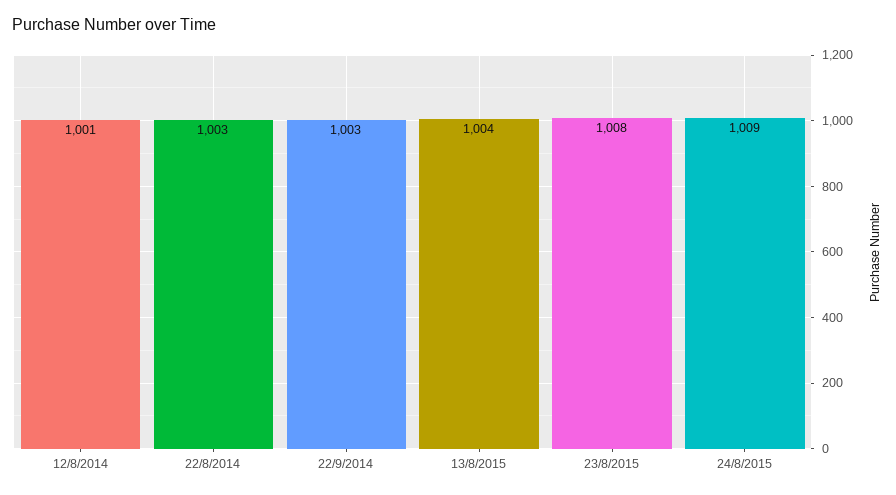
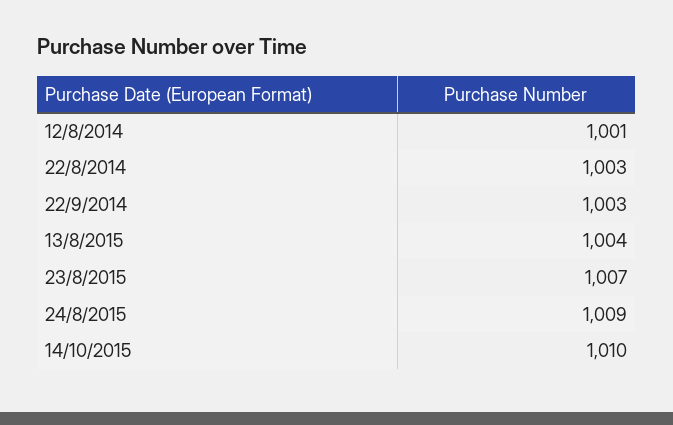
23/8/2015: 1008 -> 1007
14/10/2015: none -> 1010

